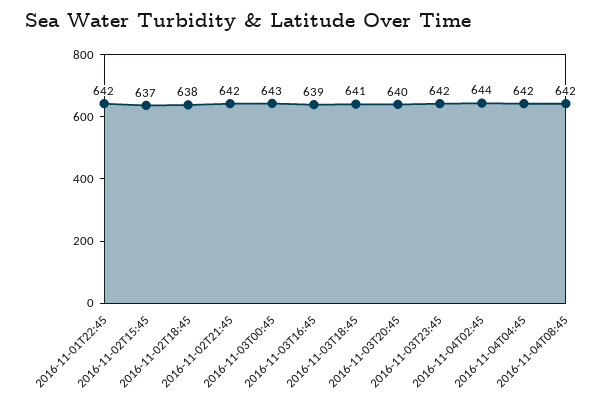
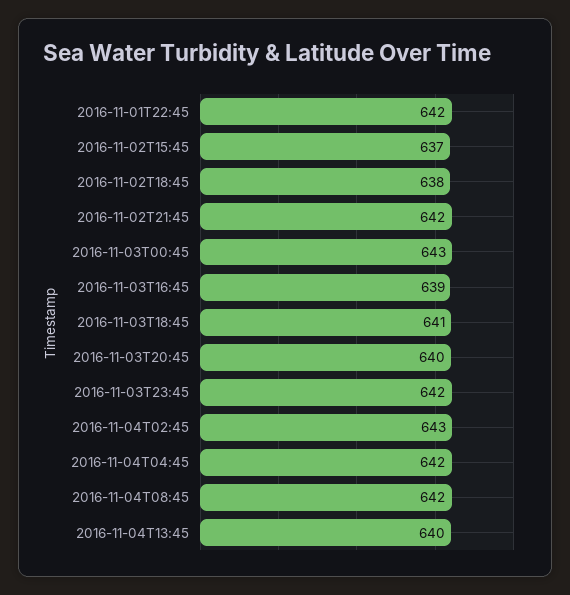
2016-11-04T02:45: 644 -> 643
2016-11-04T13:45: none -> 640

